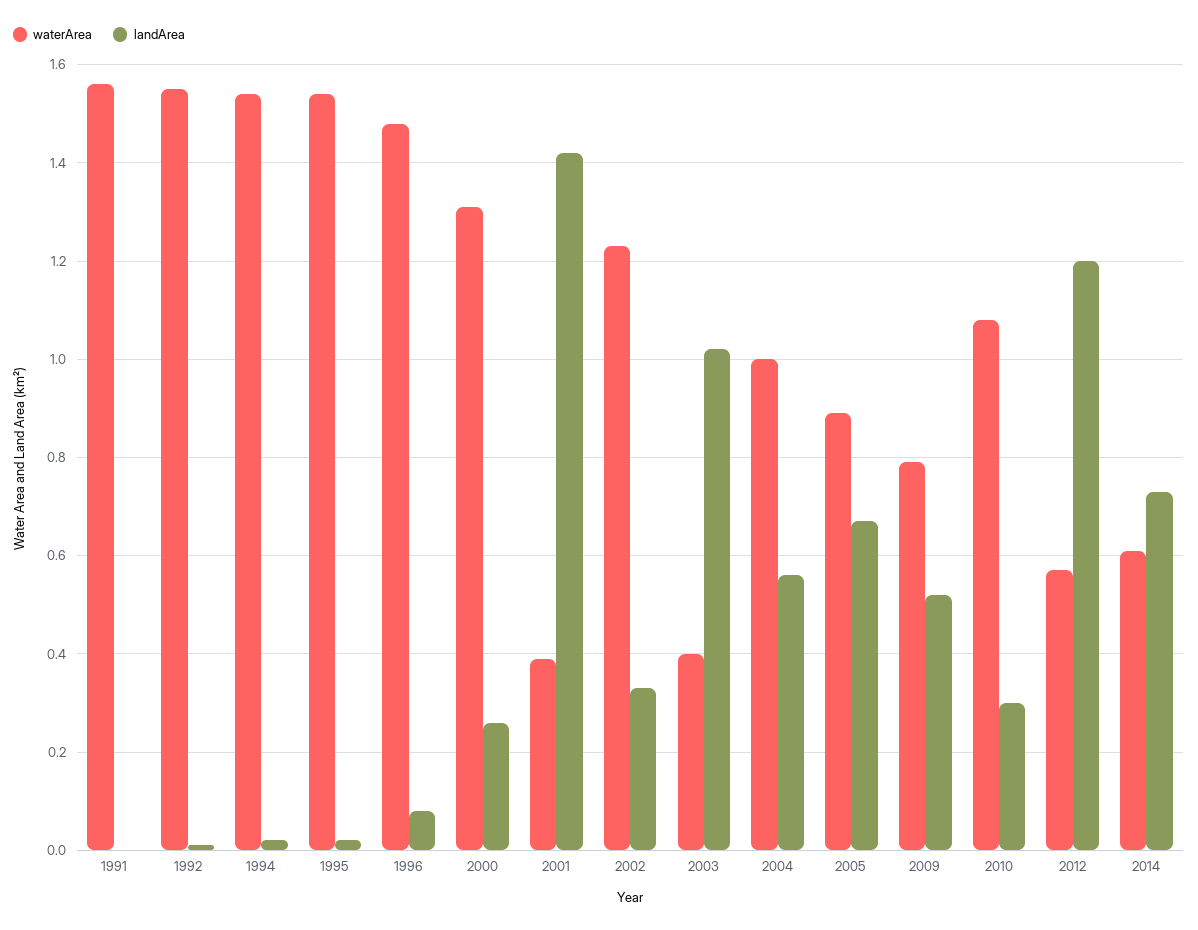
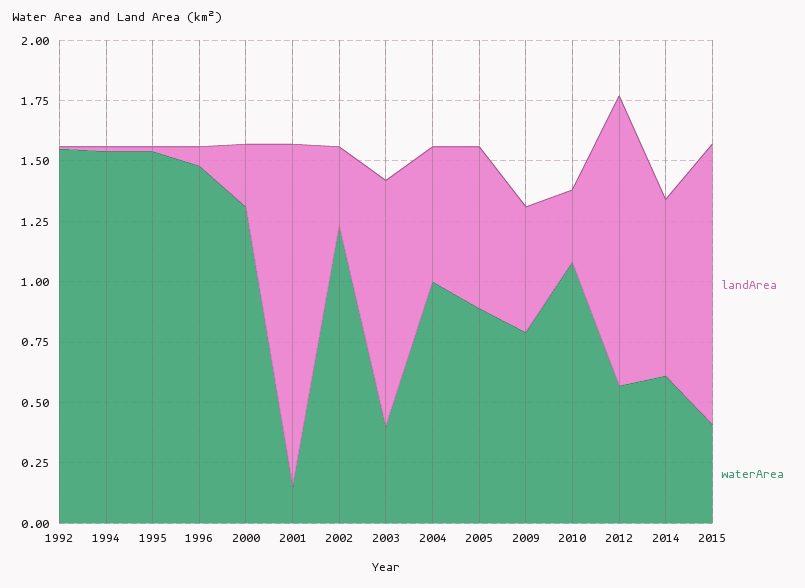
waterArea, 1991: 1.55 -> none
landArea, 1991: 0 -> none
waterArea, 2001: 0.4 -> 0.15
landArea, 2015: none -> 1.15
waterArea, 2015: none -> 0.4

